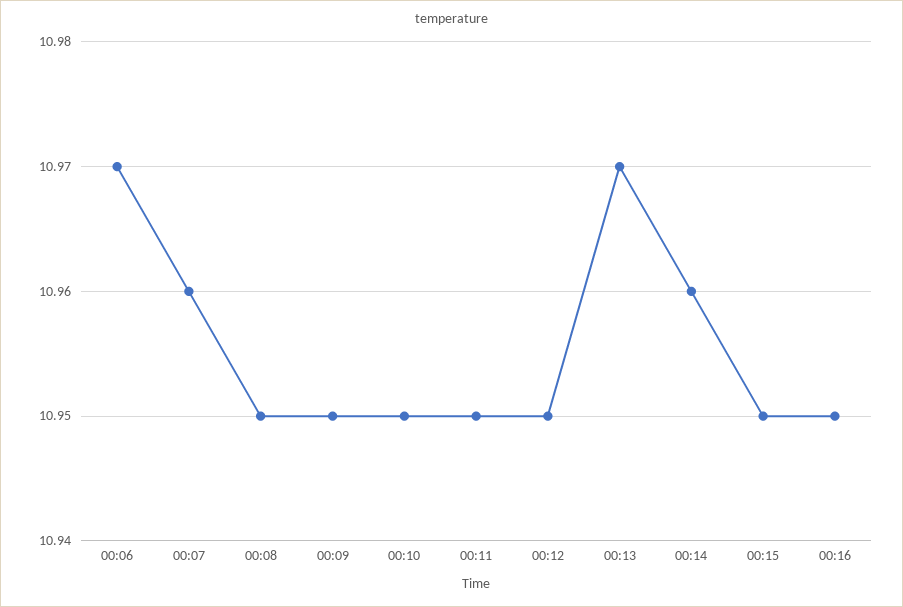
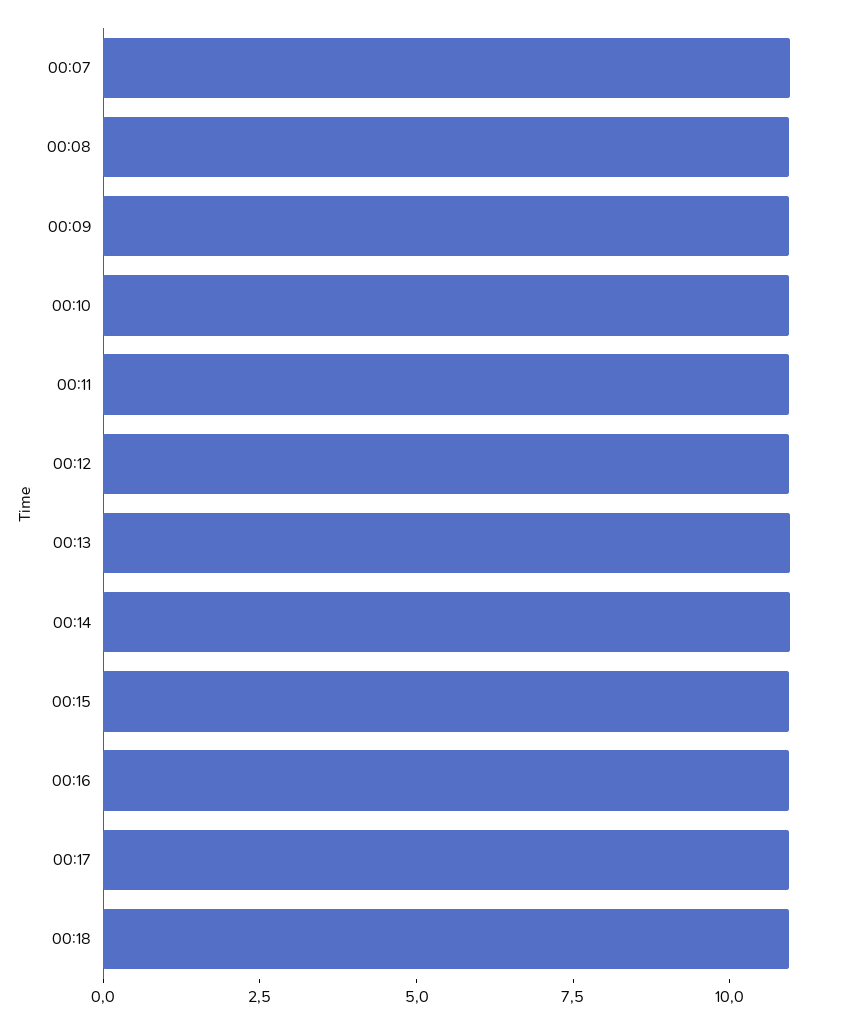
00:06: 10.97 -> none
00:17: none -> 11
00:18: none -> 11

